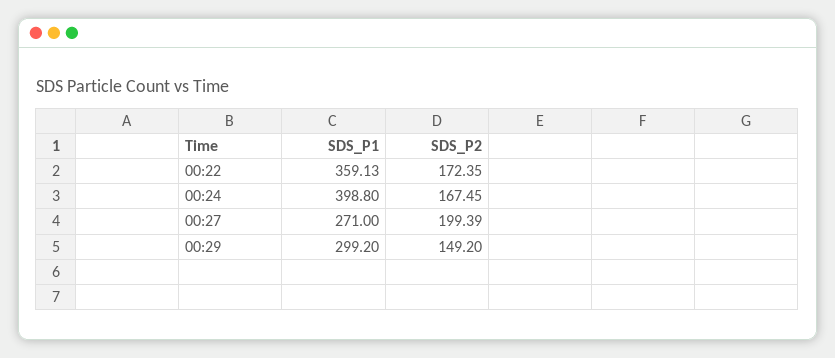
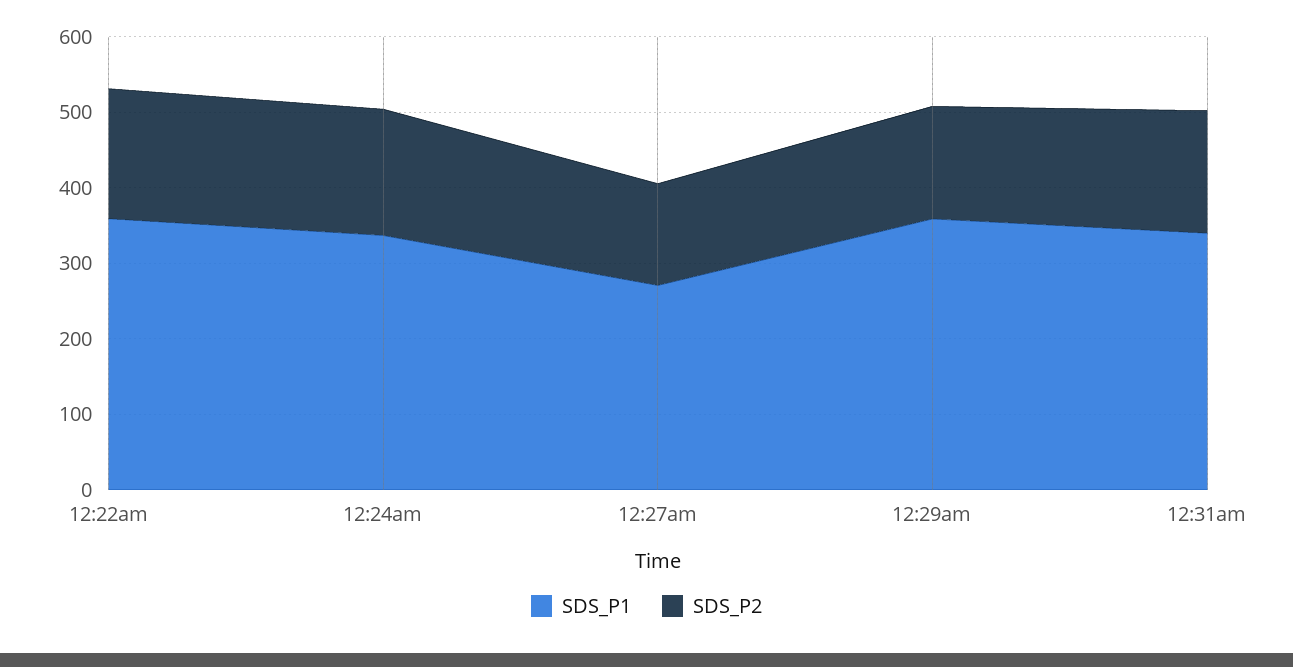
SDS_P1, 00:24: 398.8 -> 340
SDS_P2, 00:27: 199.39 -> 140
SDS_P1, 00:29: 299.2 -> 360
SDS_P1, 12:31am: none -> 340
SDS_P2, 12:31am: none -> 160

